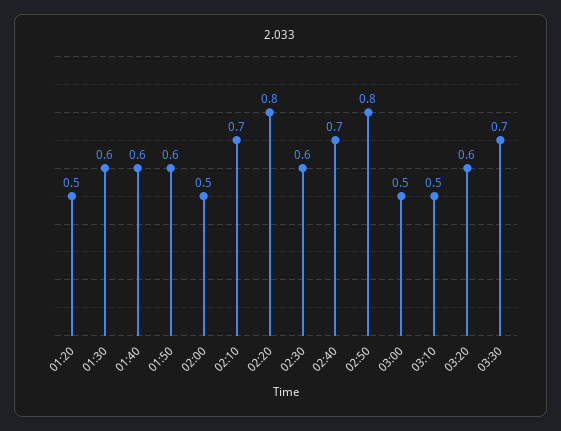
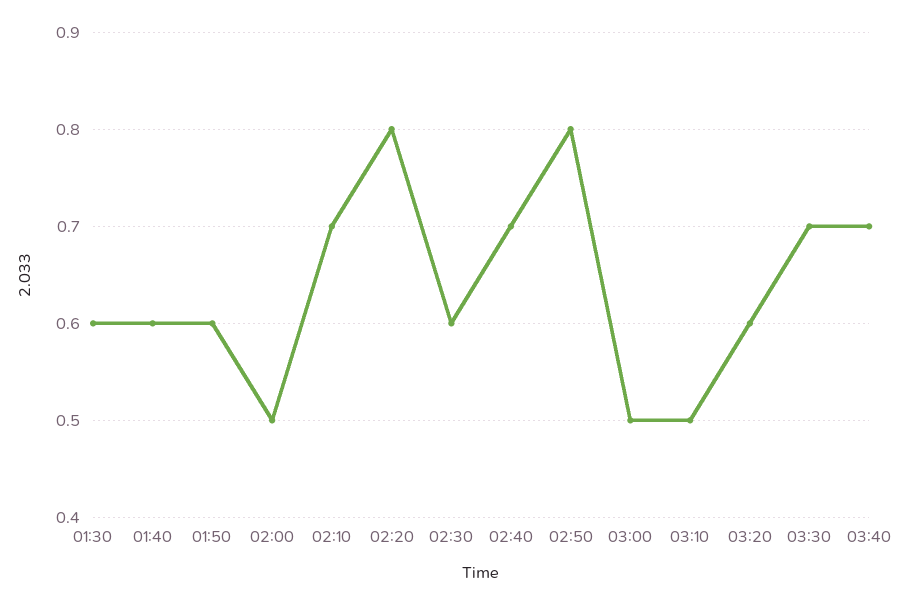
01:20: 0.5 -> none
03:40: none -> 0.7

